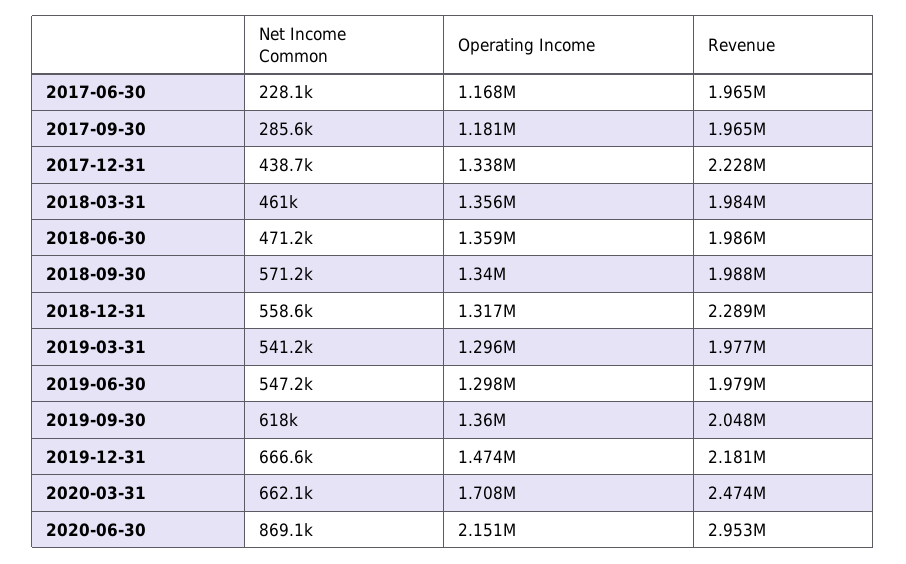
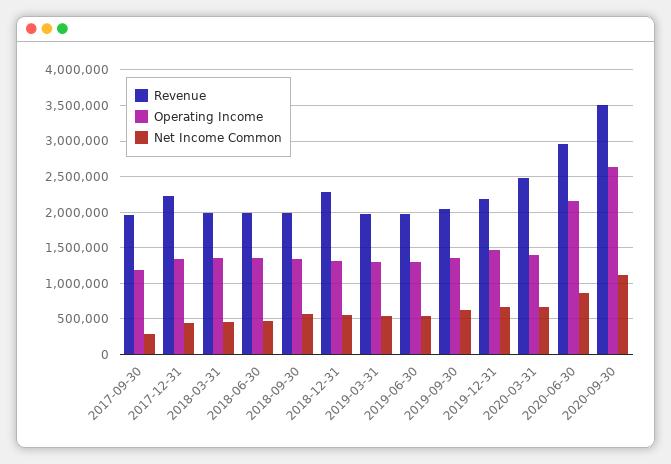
Net Income Common, 2017-06-30: 228100 -> none
Operating Income, 2017-06-30: 1168000 -> none
Revenue, 2017-06-30: 1965000 -> none
Operating Income, 2020-03-31: 1708000 -> 1400000
Revenue, 2020-09-30: none -> 3500000
Operating Income, 2020-09-30: none -> 2600000
Net Income Common, 2020-09-30: none -> 1100000

